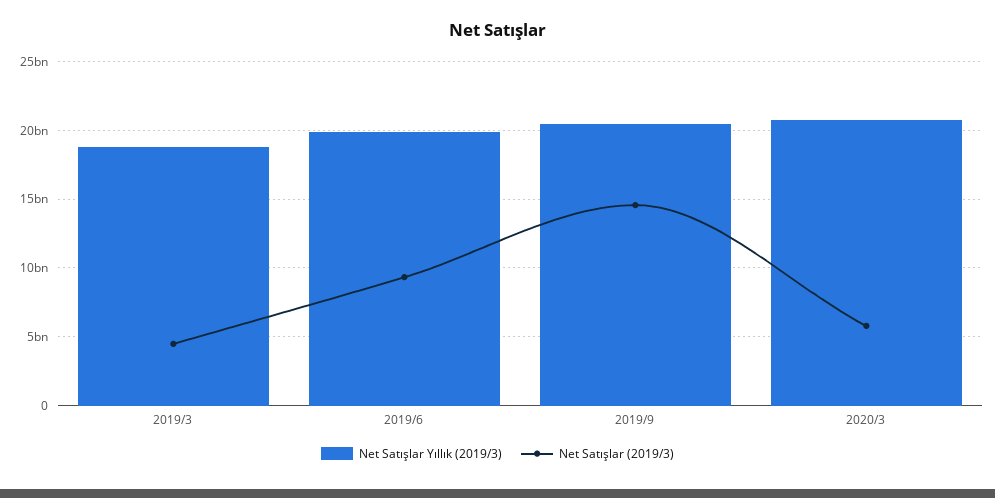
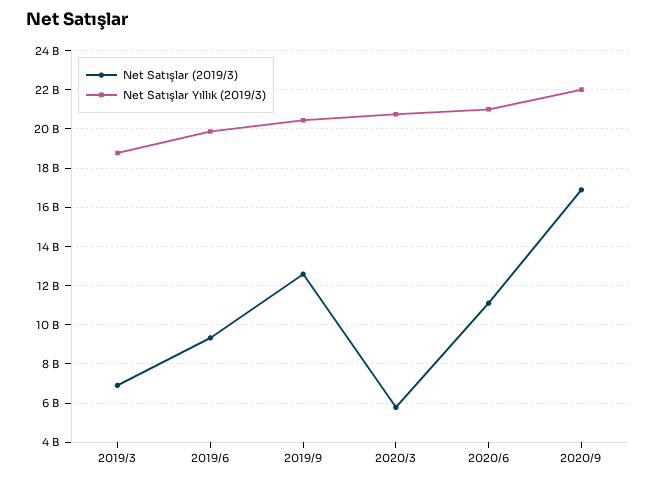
Net Satışlar (2019/3), 2019/3: 4500000000 -> 7000000000
Net Satışlar (2019/3), 2019/9: 14500000000 -> 12500000000
Net Satışlar (2019/3), 2020/6: none -> 11000000000
Net Satışlar Yıllık (2019/3), 2020/6: none -> 21000000000
Net Satışlar (2019/3), 2020/9: none -> 17000000000
Net Satışlar Yıllık (2019/3), 2020/9: none -> 22000000000

